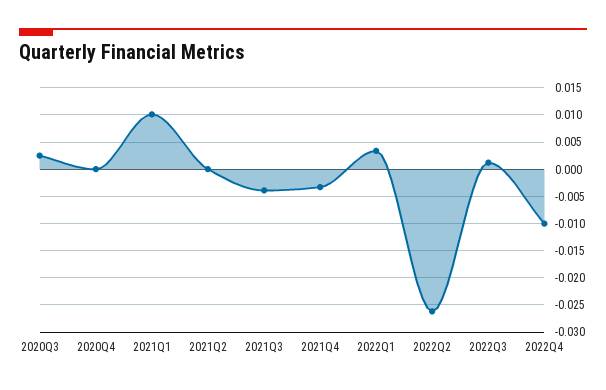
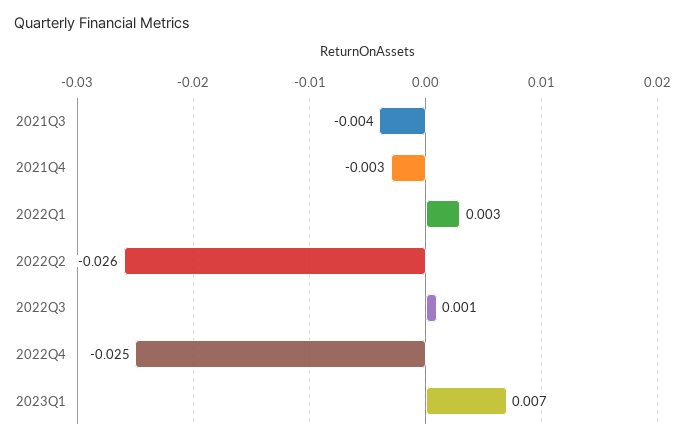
2020Q3: 0.0025 -> none
2020Q4: 0 -> none
2021Q1: 0.01 -> none
2021Q2: 0 -> none
2022Q4: -0.01 -> -0.025
2023Q1: none -> 0.007

